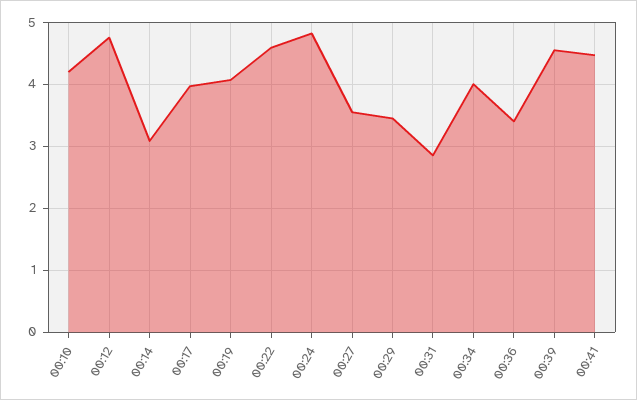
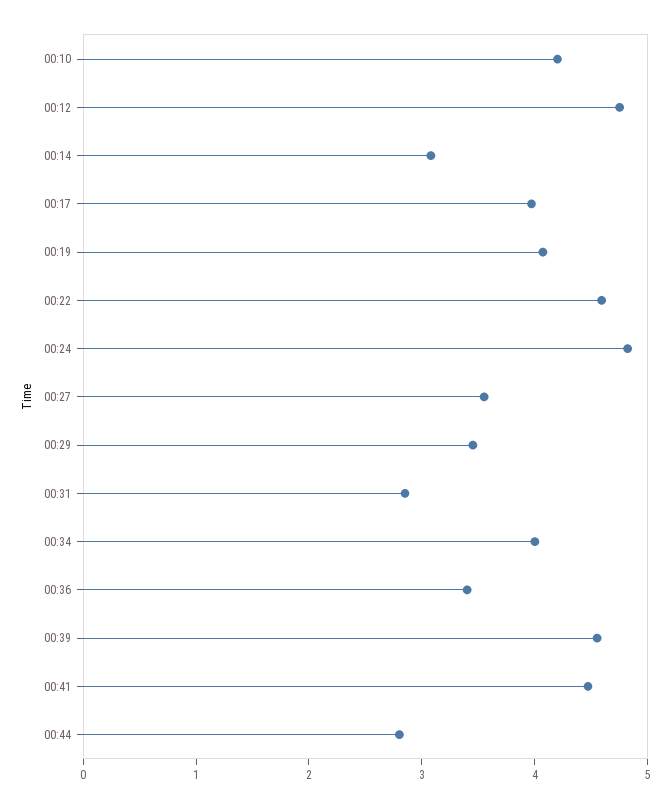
00:44: none -> 2.8

